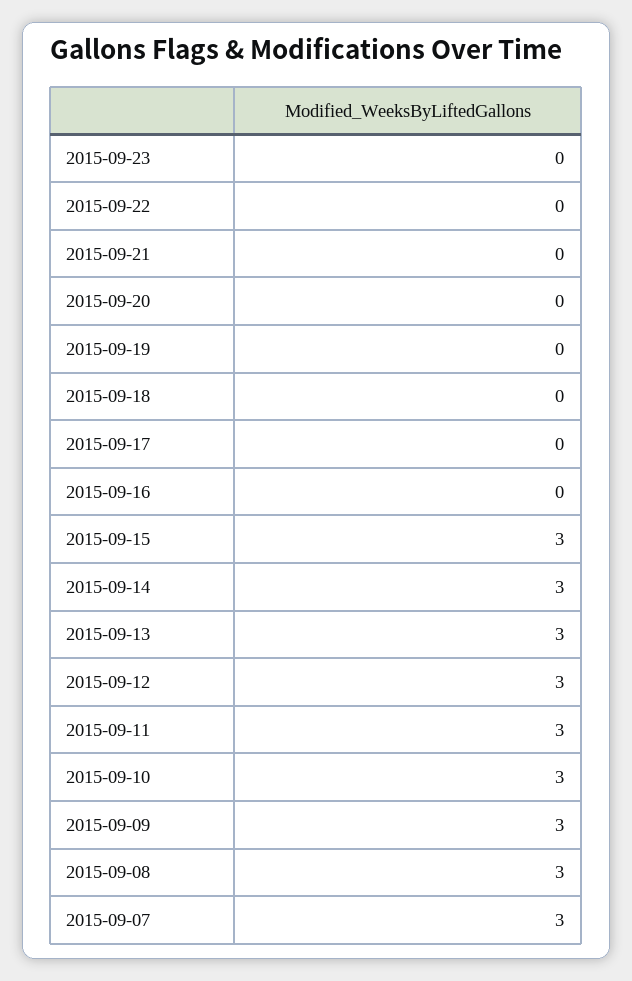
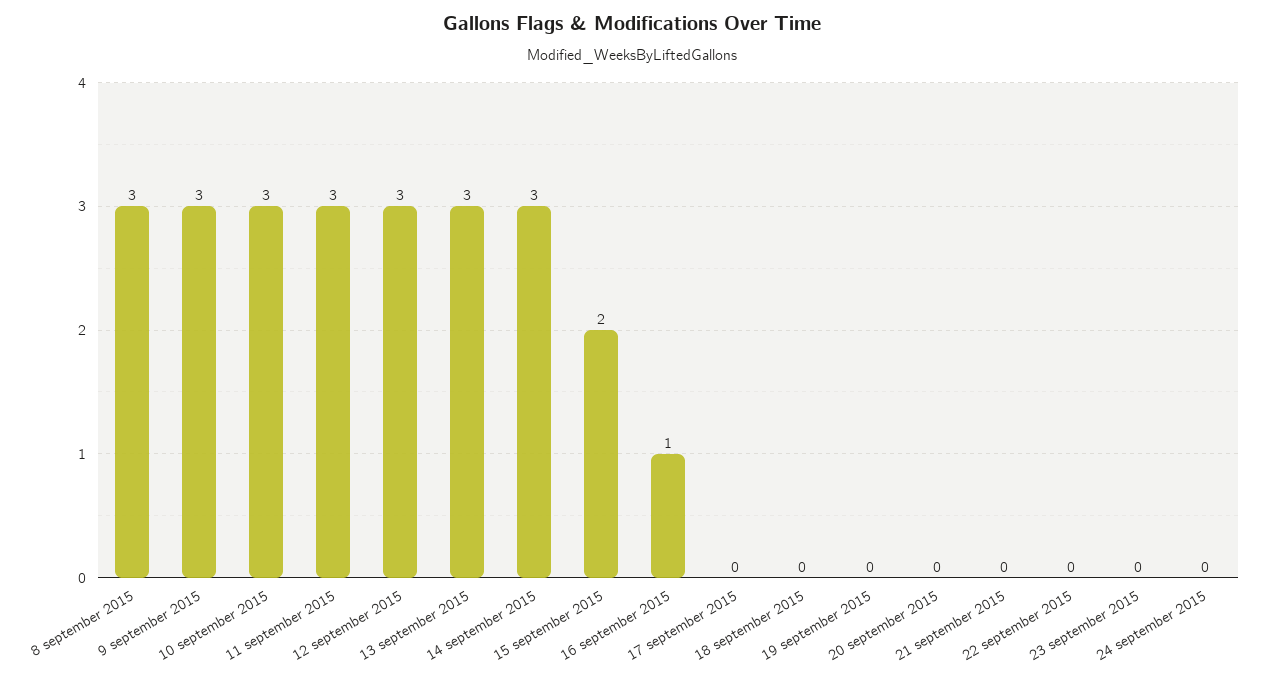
2015-09-16: 0 -> 1
2015-09-15: 3 -> 2
2015-09-07: 3 -> none
24 september 2015: none -> 0

